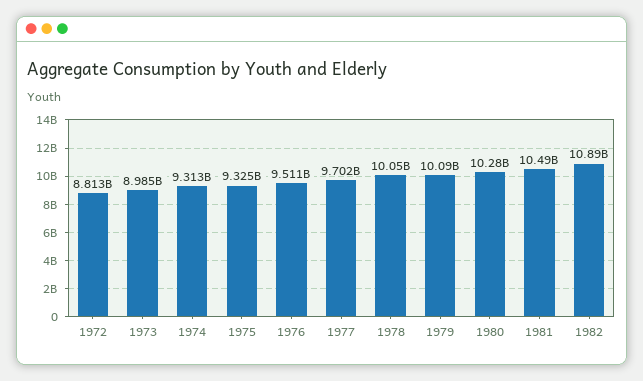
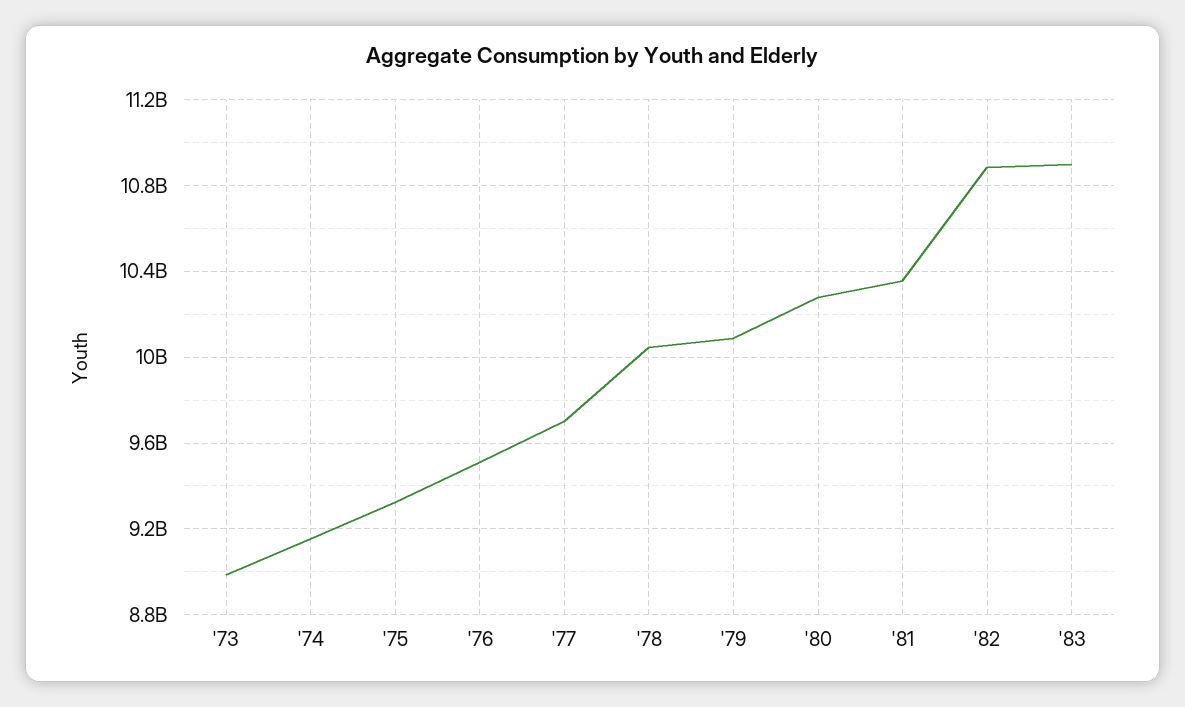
1972: 8813000000 -> none
1974: 9313000000 -> 9150000000
1981: 10490000000 -> 10350000000
'83: none -> 10900000000

